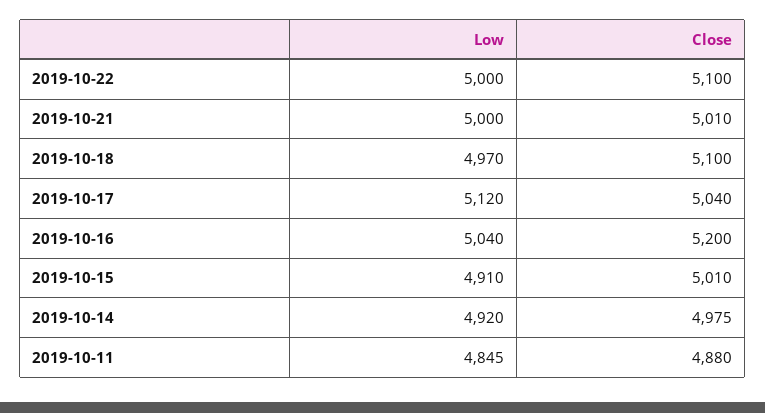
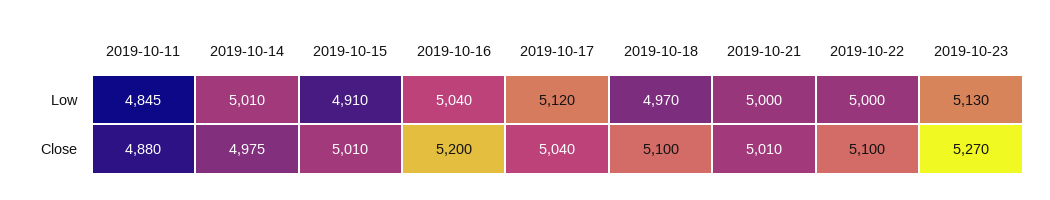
Low, 2019-10-14: 4920 -> 5010
Low, 2019-10-23: none -> 5130
Close, 2019-10-23: none -> 5270

